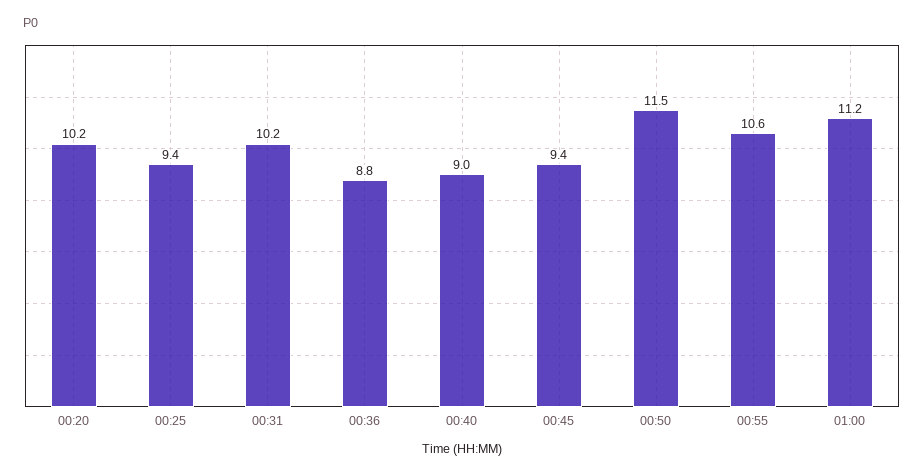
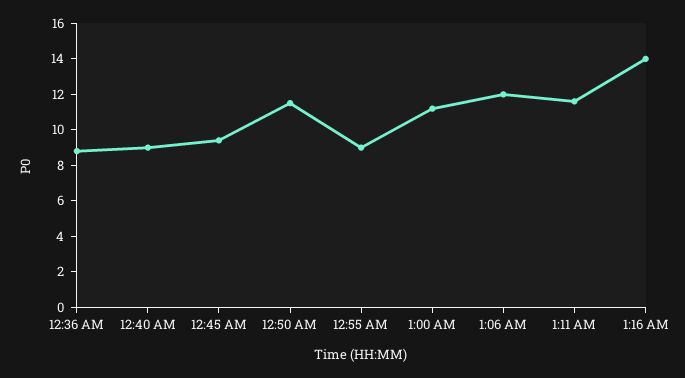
00:20: 10.2 -> none
00:25: 9.4 -> none
00:31: 10.2 -> none
00:55: 10.6 -> 9
1:06 AM: none -> 12
1:11 AM: none -> 11.5
1:16 AM: none -> 14

